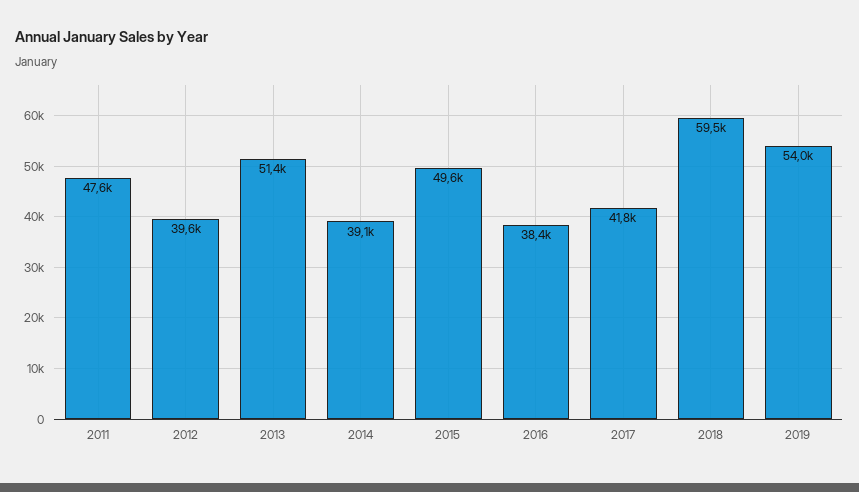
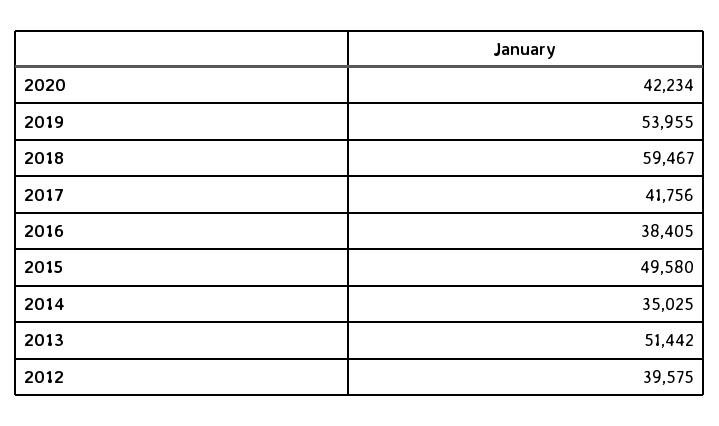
2011: 47600 -> none
2014: 39100 -> 35025
2020: none -> 42234

